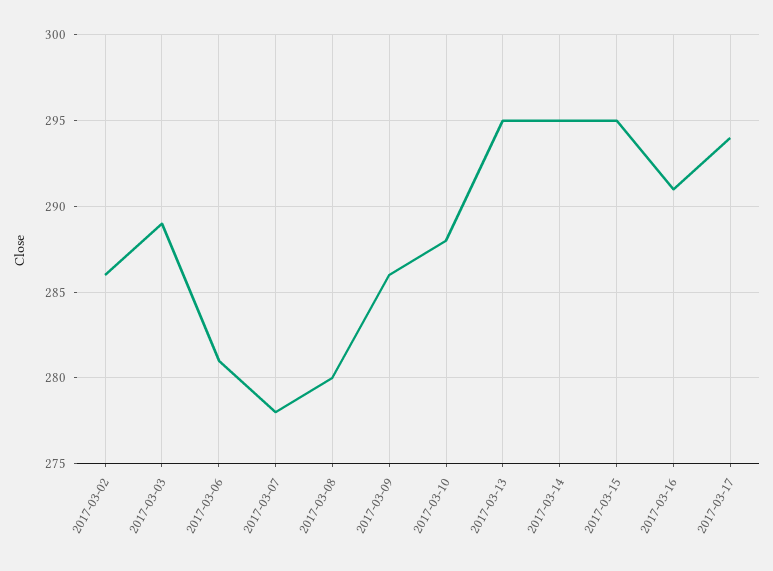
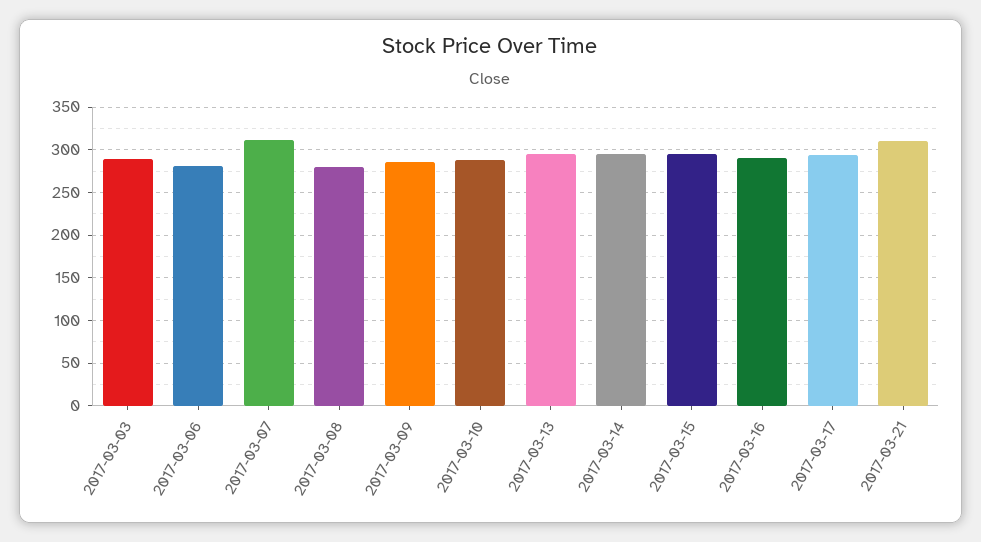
2017-03-02: 286 -> none
2017-03-07: 278 -> 310
2017-03-21: none -> 310

